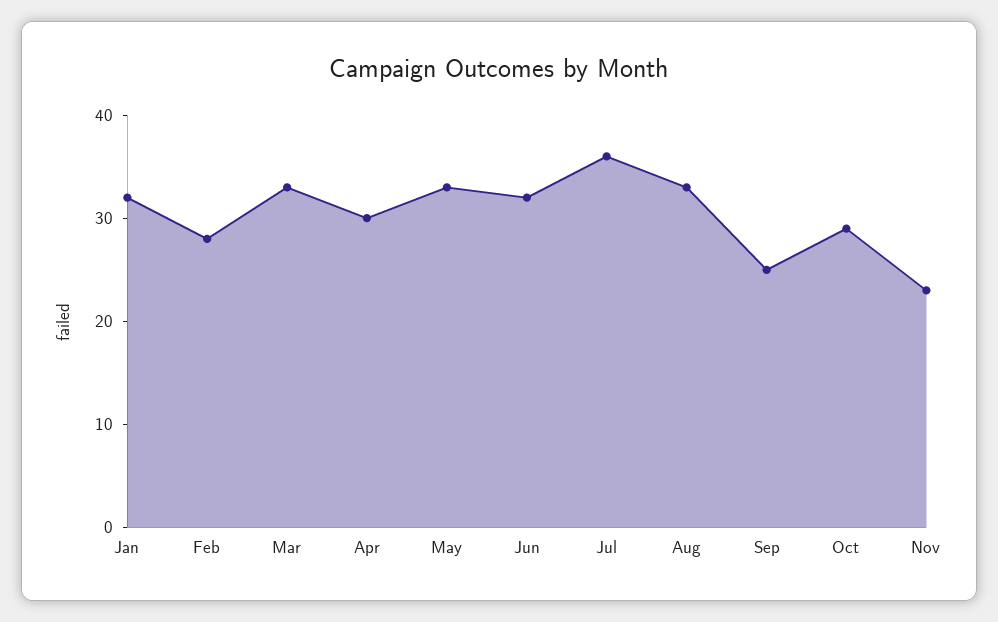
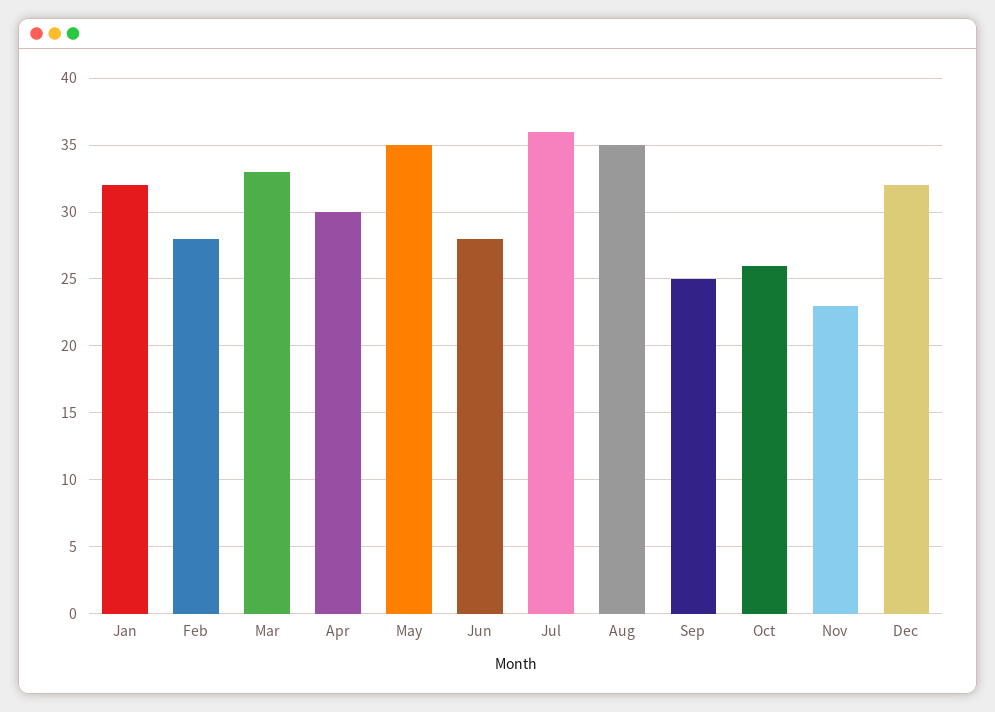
May: 33 -> 35
Jun: 32 -> 28
Aug: 33 -> 35
Oct: 29 -> 26
Dec: none -> 32

